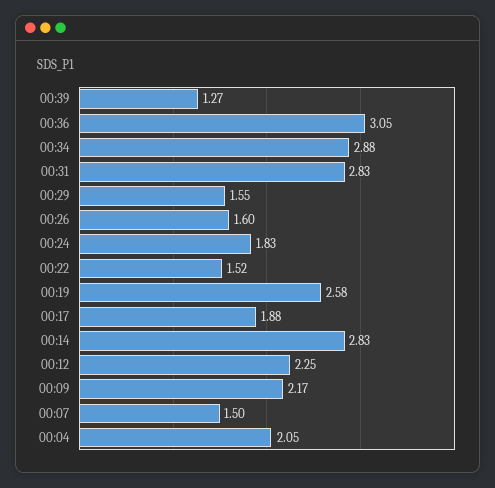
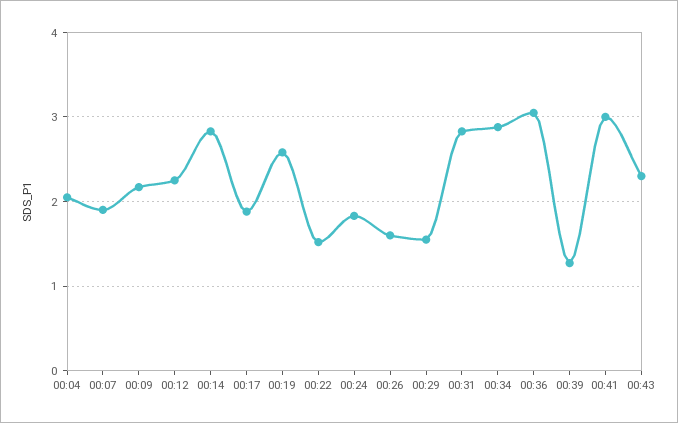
00:07: 1.5 -> 1.9
00:41: none -> 3
00:43: none -> 2.3

